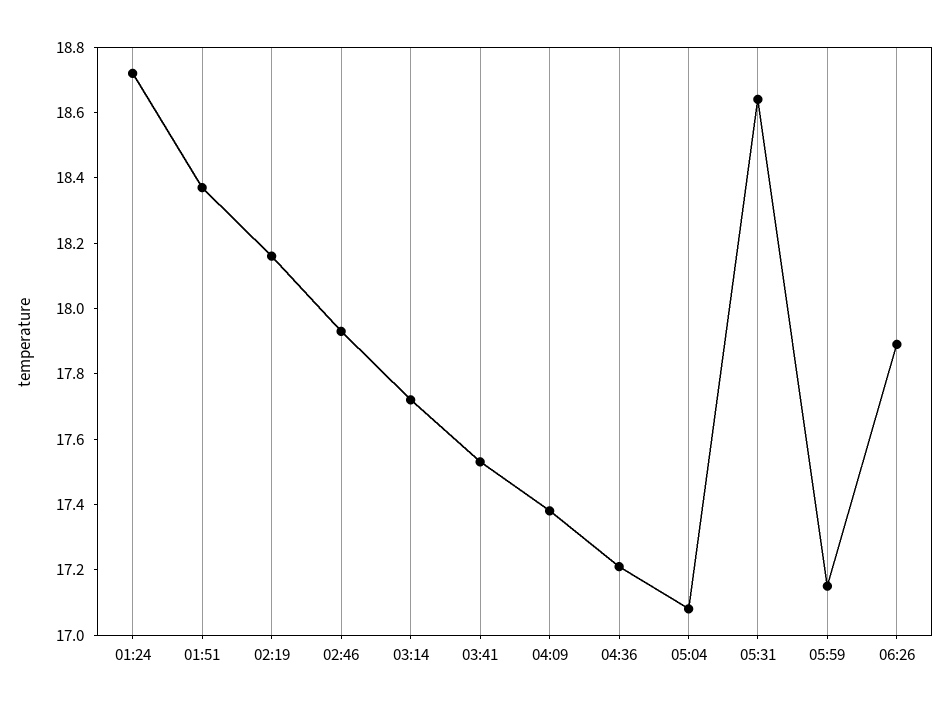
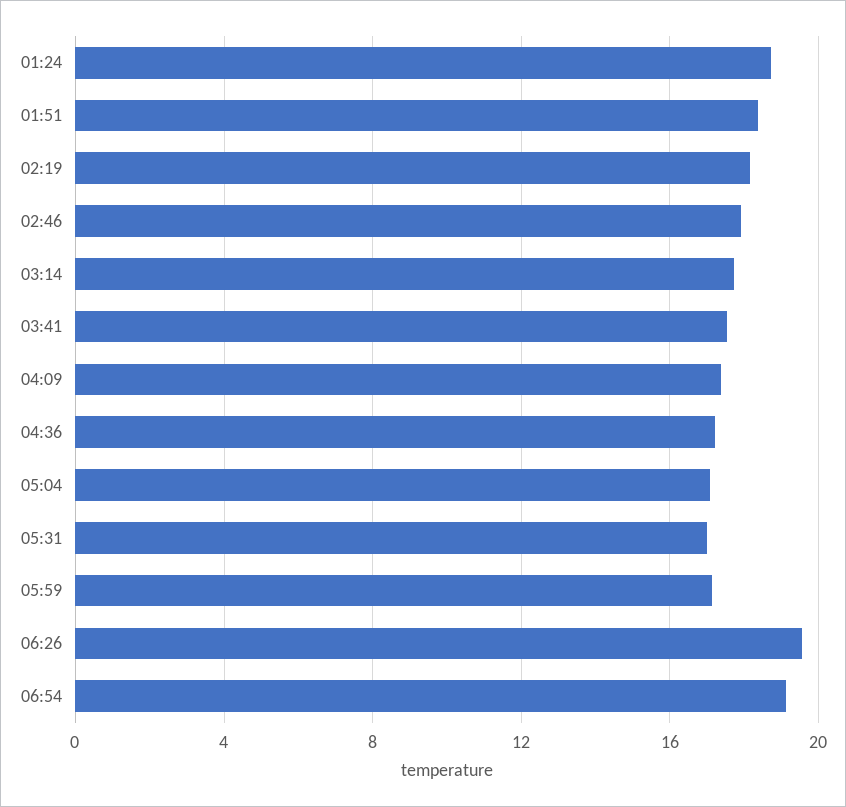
05:31: 18.65 -> 17
06:26: 17.9 -> 19.5
06:54: none -> 19

